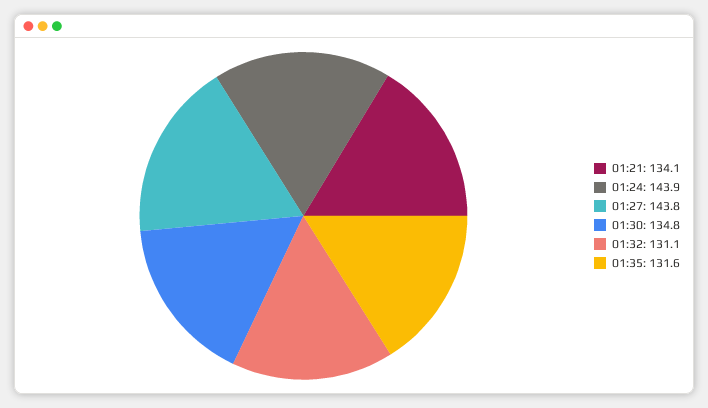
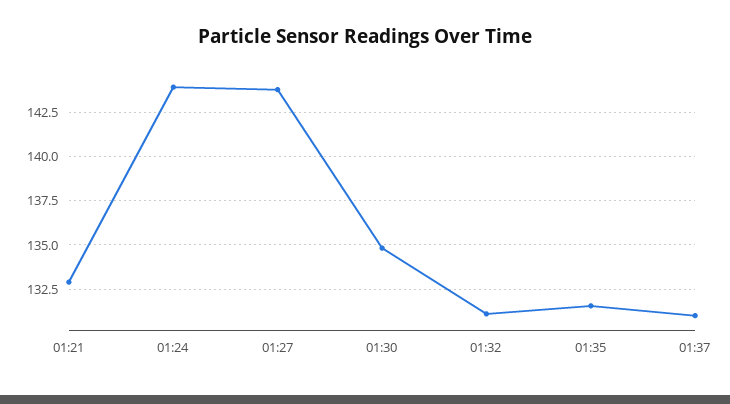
01:21: 134.1 -> 133
01:37: none -> 131

